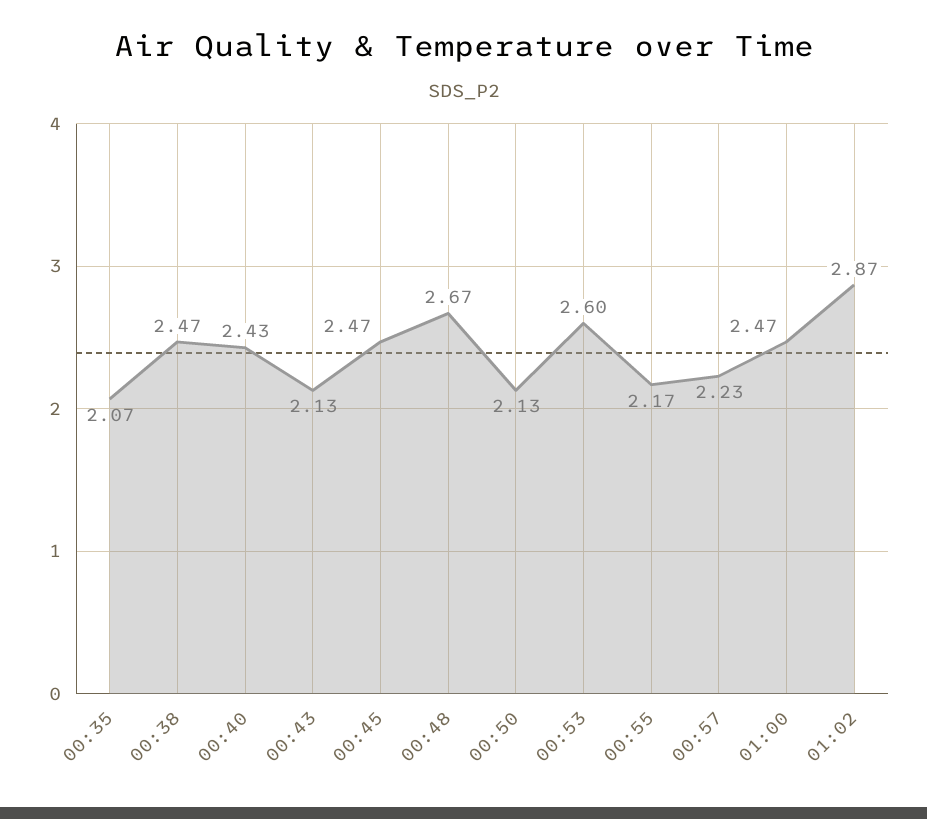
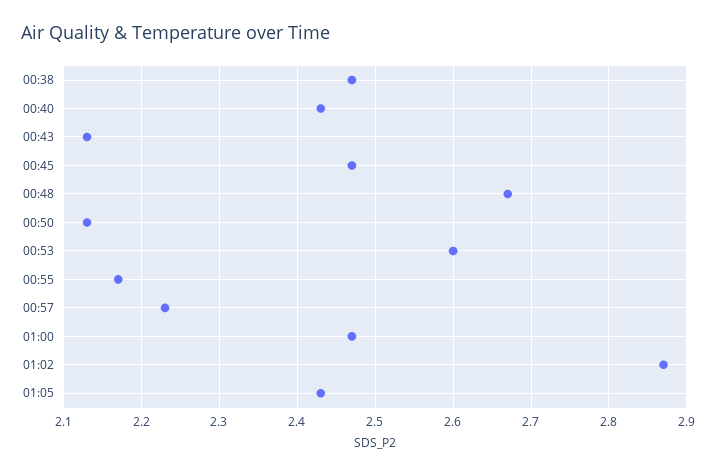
00:35: 2.07 -> none
01:05: none -> 2.43

